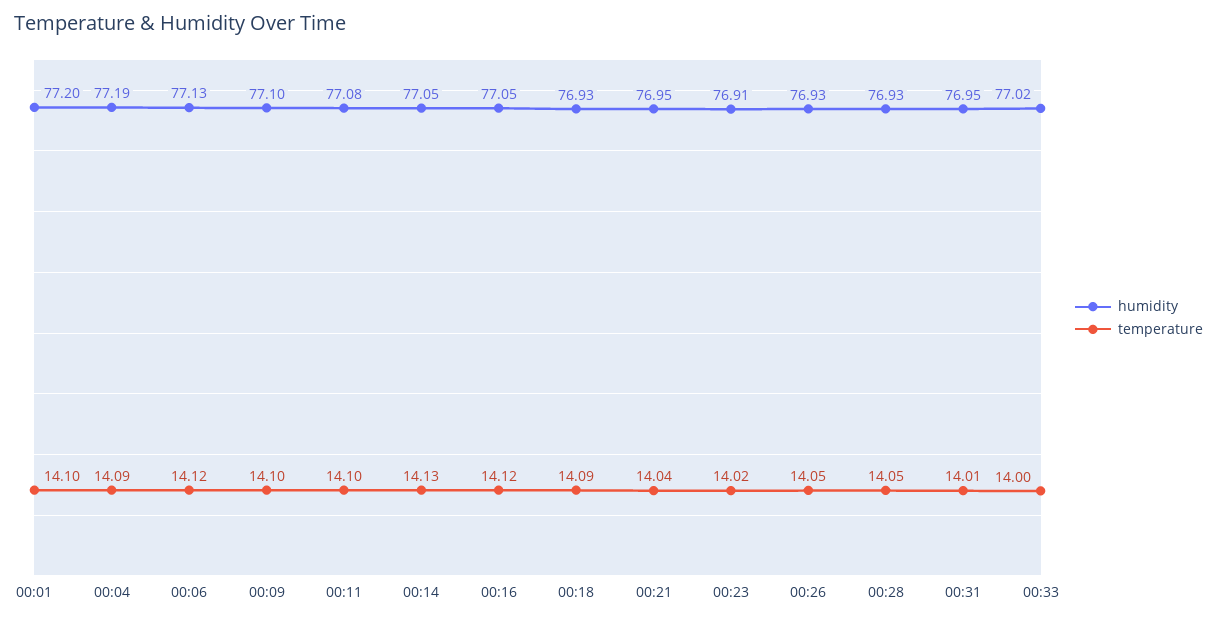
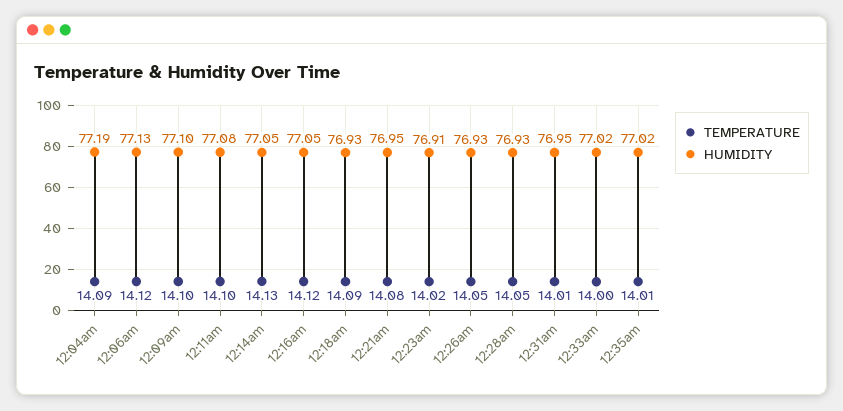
humidity, 00:01: 77.2 -> none
temperature, 00:01: 14.1 -> none
temperature, 00:21: 14.04 -> 14.08
temperature, 12:35am: none -> 14.01
humidity, 12:35am: none -> 77.02

